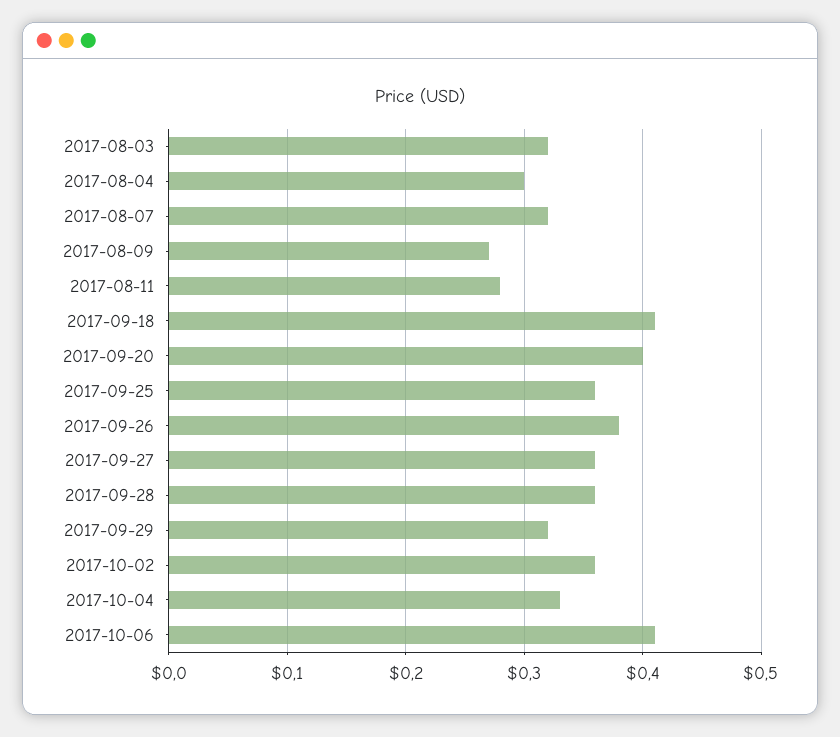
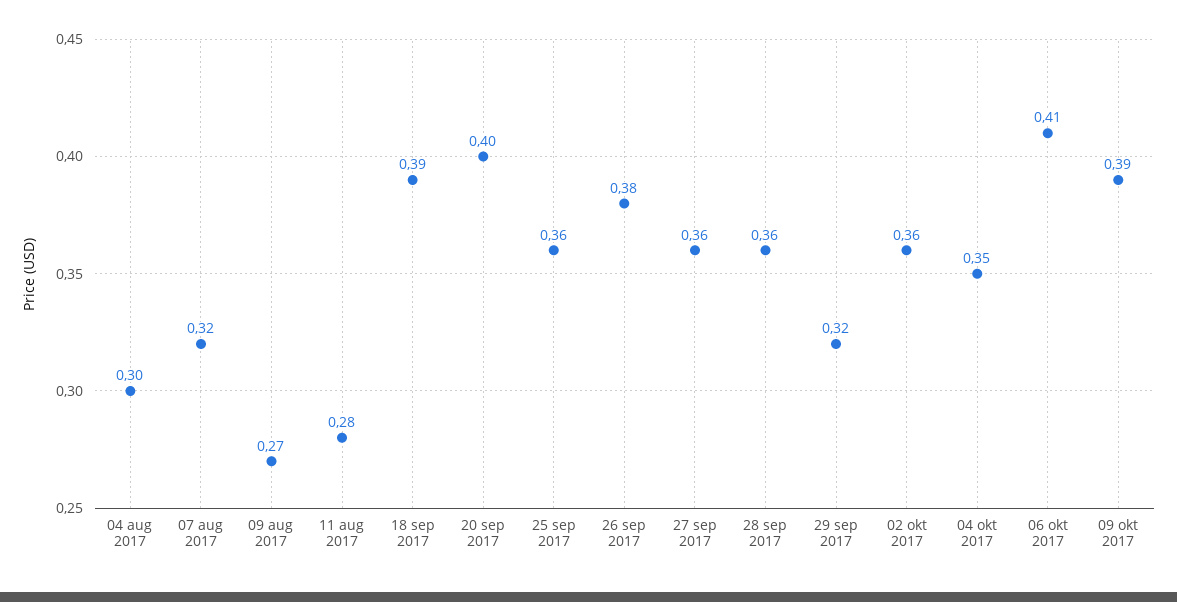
2017-08-03: 0.32 -> none
2017-09-18: 0.41 -> 0.39
2017-10-04: 0.33 -> 0.35
09 okt 2017: none -> 0.39

